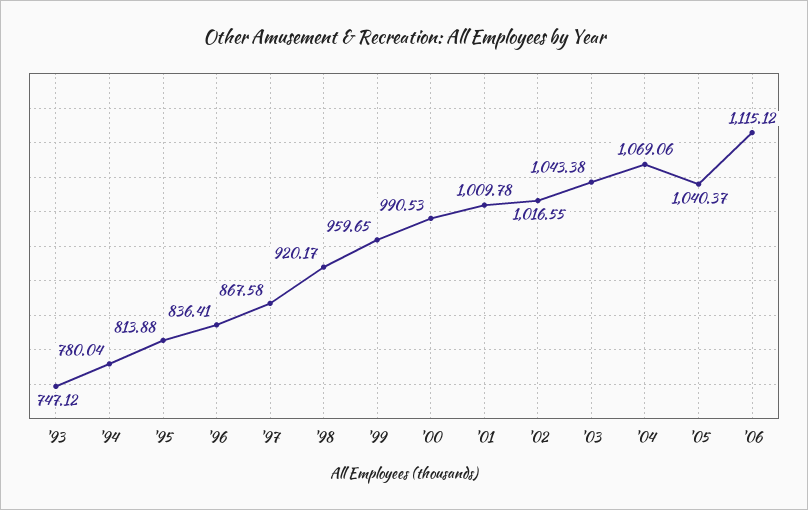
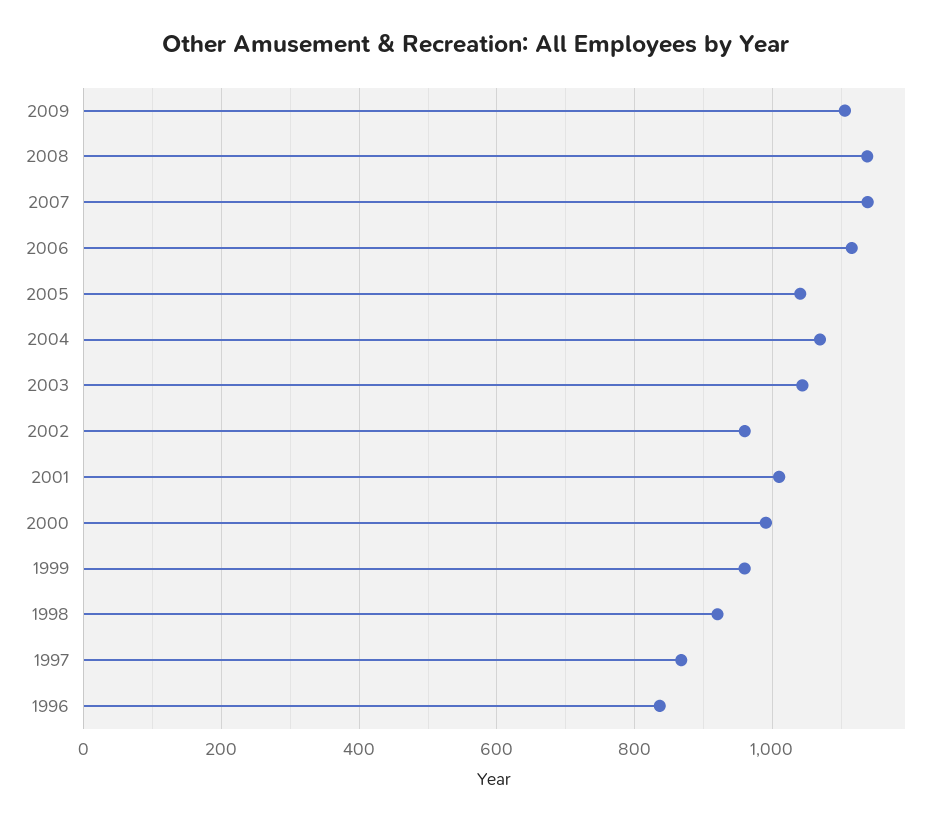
'93: 747.12 -> none
'94: 780.04 -> none
'95: 813.88 -> none
'02: 1016.55 -> 960
2009: none -> 1100
2008: none -> 1140
2007: none -> 1140

